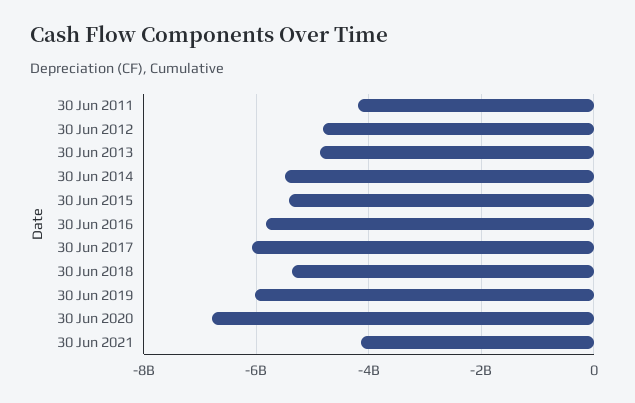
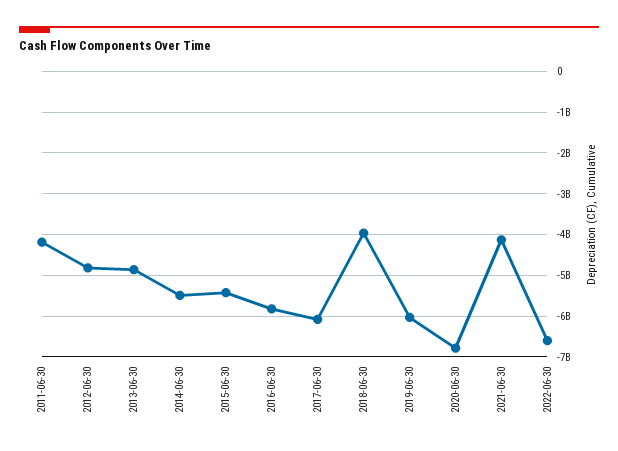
30 Jun 2018: -5400000000 -> -4000000000
2022-06-30: none -> -6600000000

